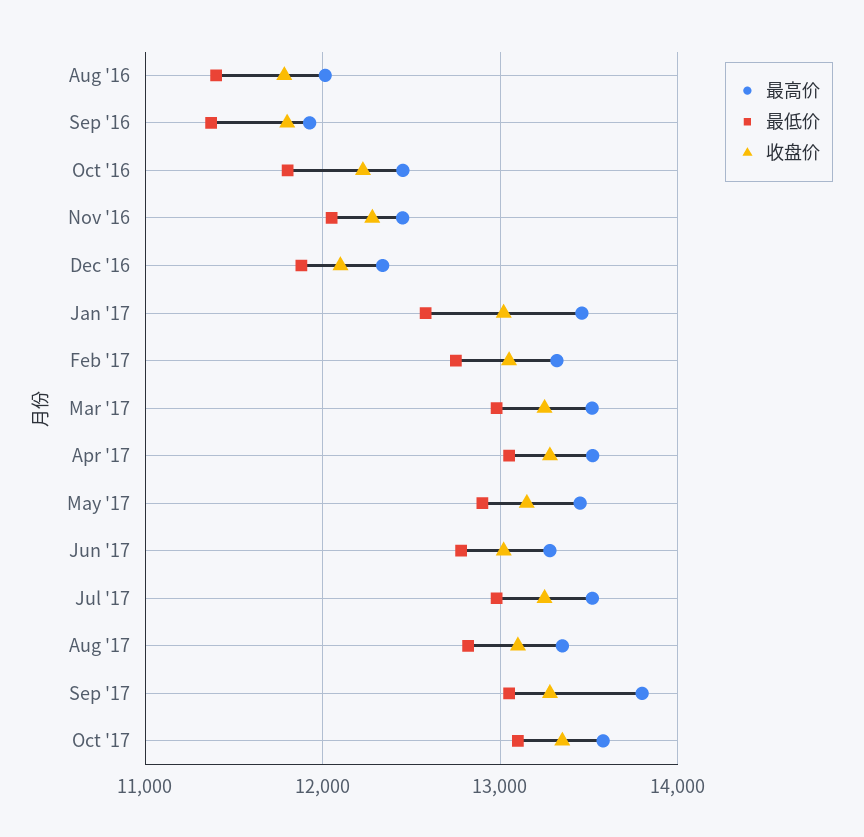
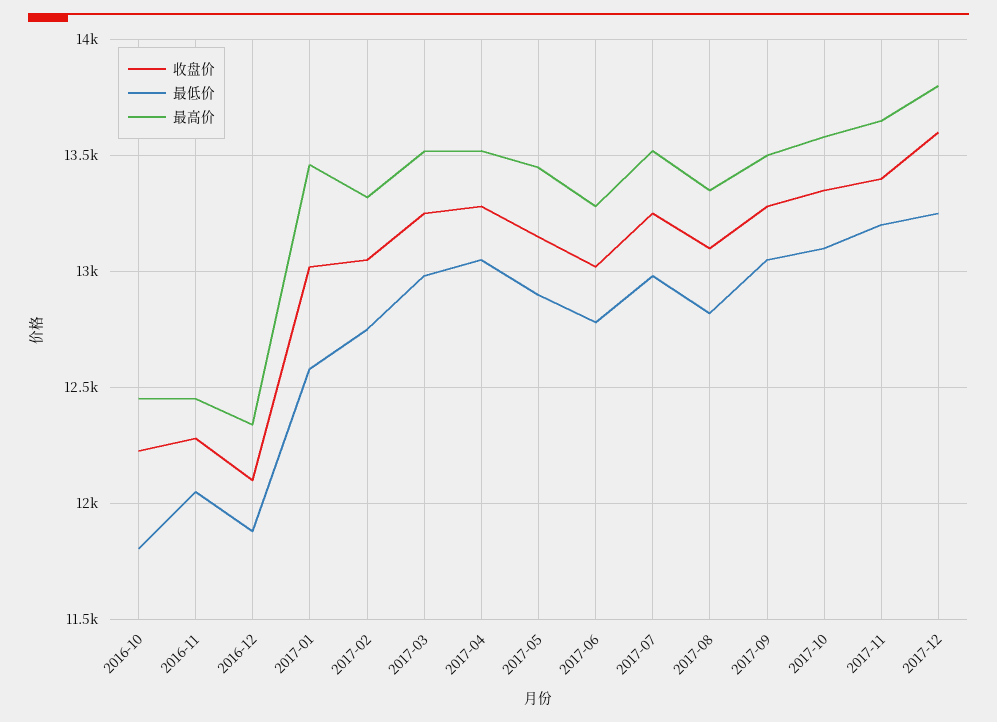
最高价, Aug '16: 12000 -> none
最低价, Aug '16: 11400 -> none
收盘价, Aug '16: 11800 -> none
最高价, Sep '16: 11900 -> none
最低价, Sep '16: 11400 -> none
收盘价, Sep '16: 11800 -> none
最高价, Sep '17: 13800 -> 13500
收盘价, 2017-11: none -> 13400
最低价, 2017-11: none -> 13200
最高价, 2017-11: none -> 13650
收盘价, 2017-12: none -> 13600
最低价, 2017-12: none -> 13250
最高价, 2017-12: none -> 13800

